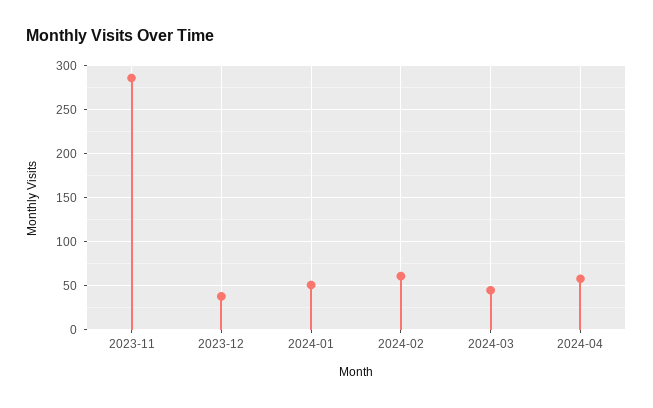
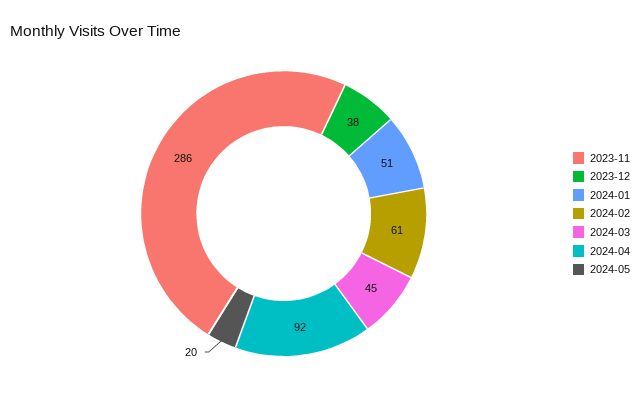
2024-04: 60 -> 92
2024-05: none -> 20

